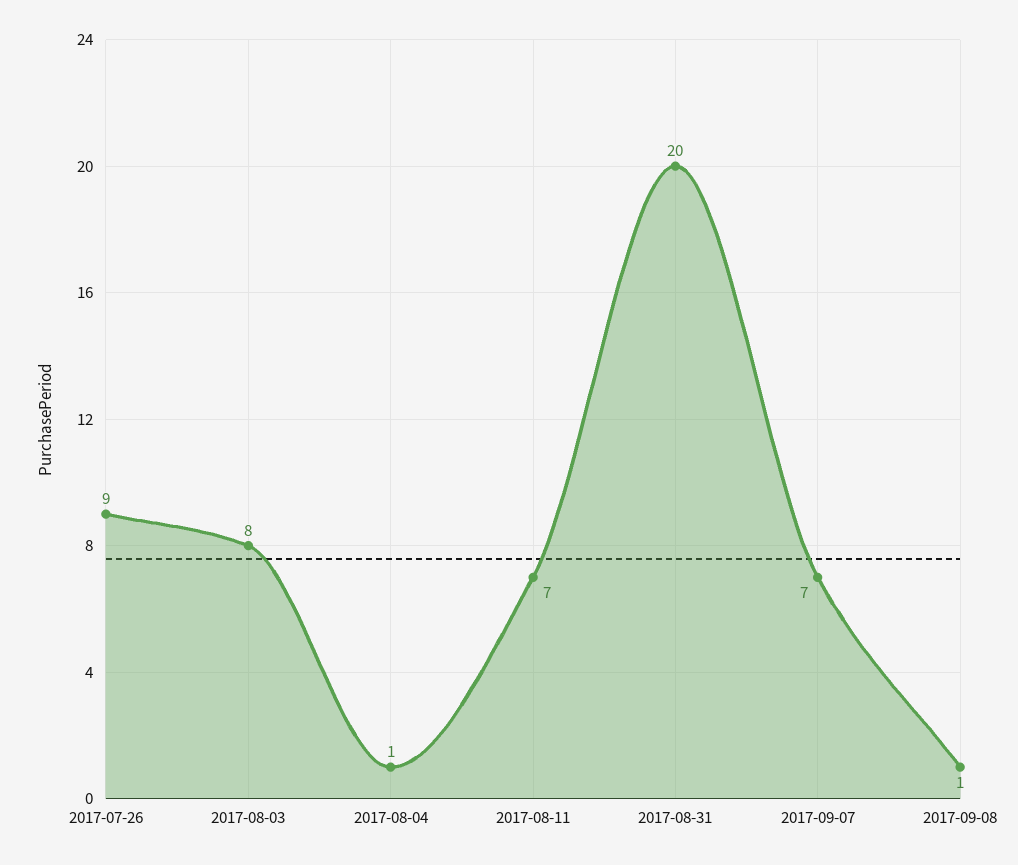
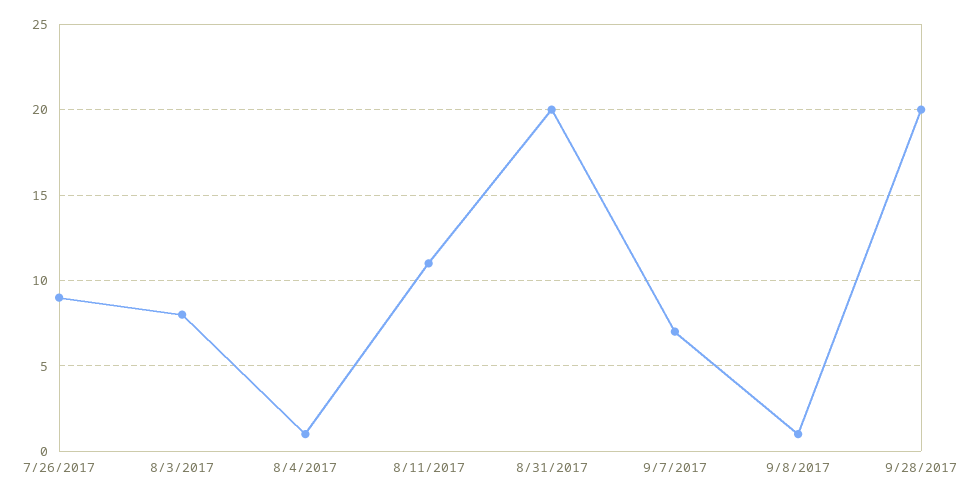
2017-08-11: 7 -> 11
9/28/2017: none -> 20

